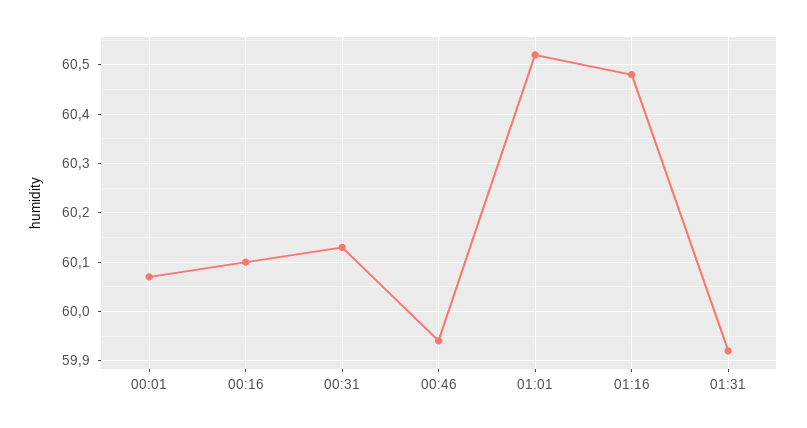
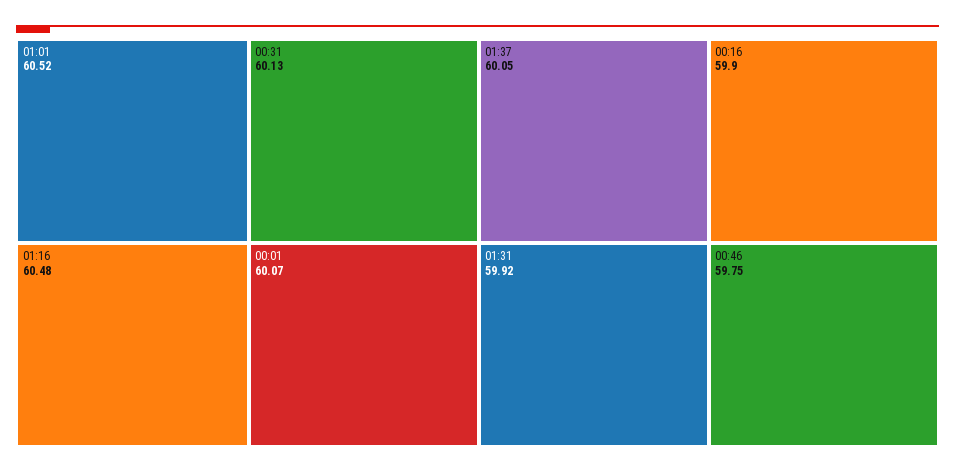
00:16: 60.1 -> 59.9
00:46: 59.95 -> 59.75
01:37: none -> 60.05

